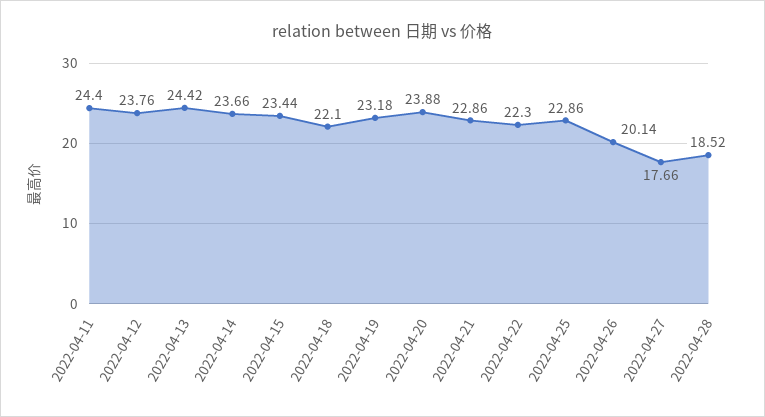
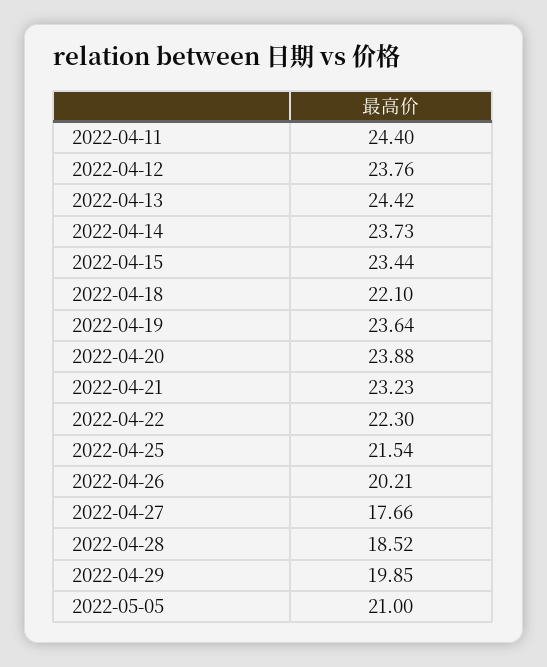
2022-04-14: 23.66 -> 23.73
2022-04-19: 23.18 -> 23.64
2022-04-21: 22.86 -> 23.23
2022-04-25: 22.86 -> 21.54
2022-04-26: 20.14 -> 20.21
2022-04-29: none -> 19.85
2022-05-05: none -> 21

